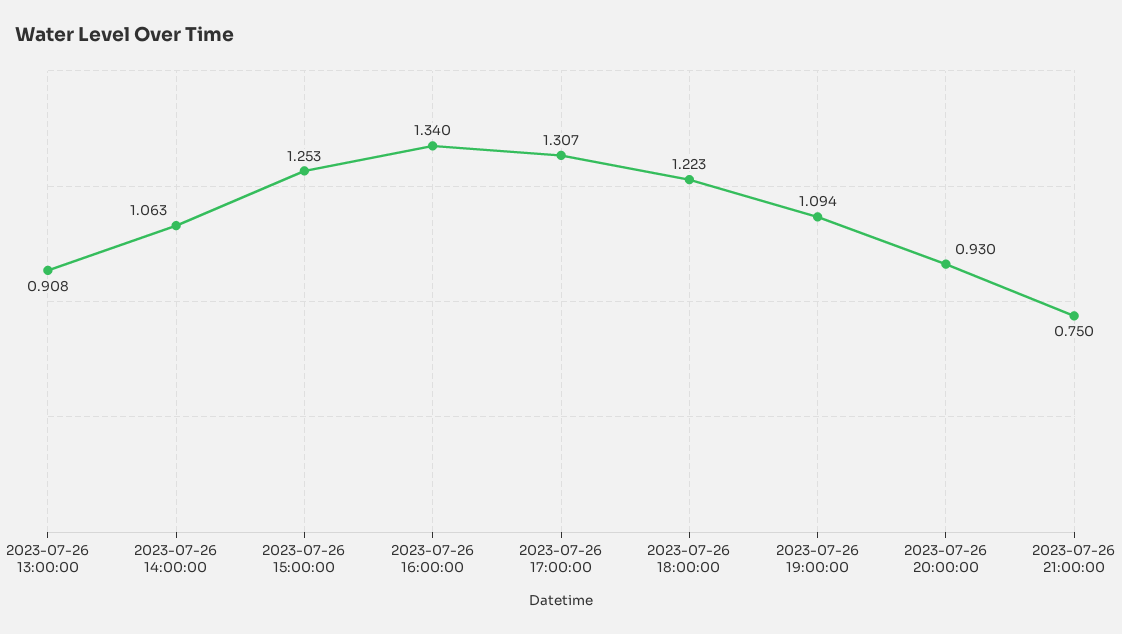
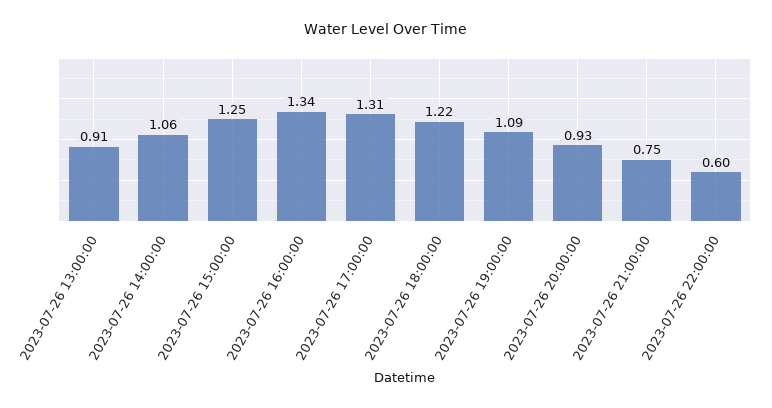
2023-07-26 22:00:00: none -> 0.6

